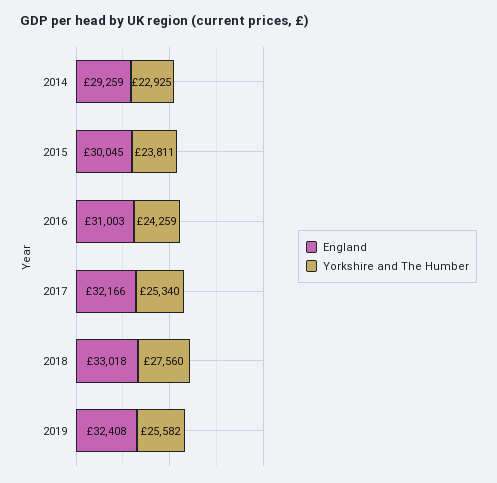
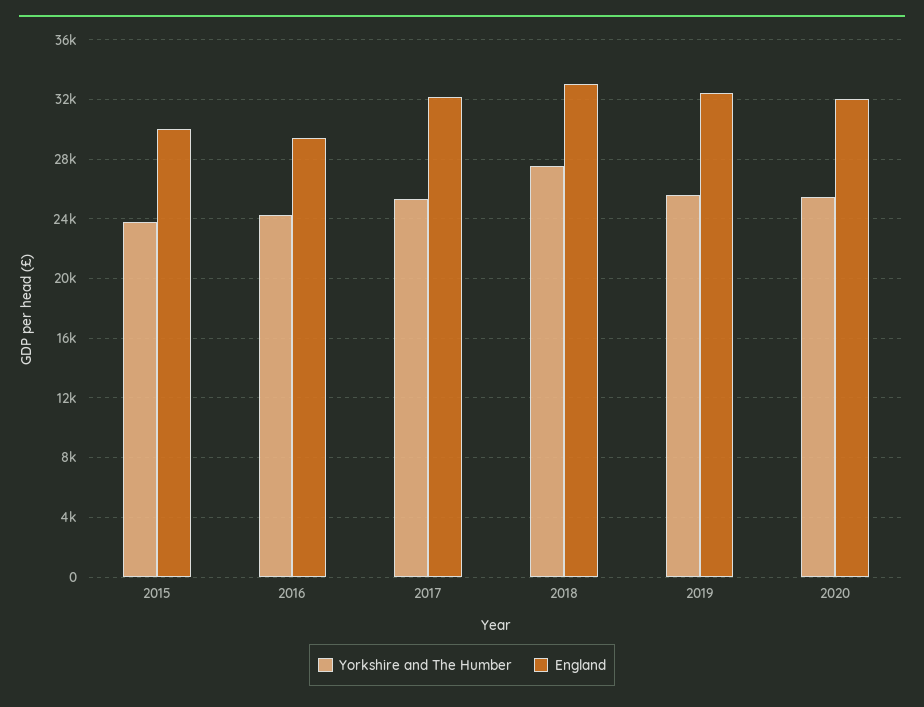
England, 2014: 29259 -> none
Yorkshire and The Humber, 2014: 22925 -> none
England, 2016: 31003 -> 29500
Yorkshire and The Humber, 2020: none -> 25500
England, 2020: none -> 32000

